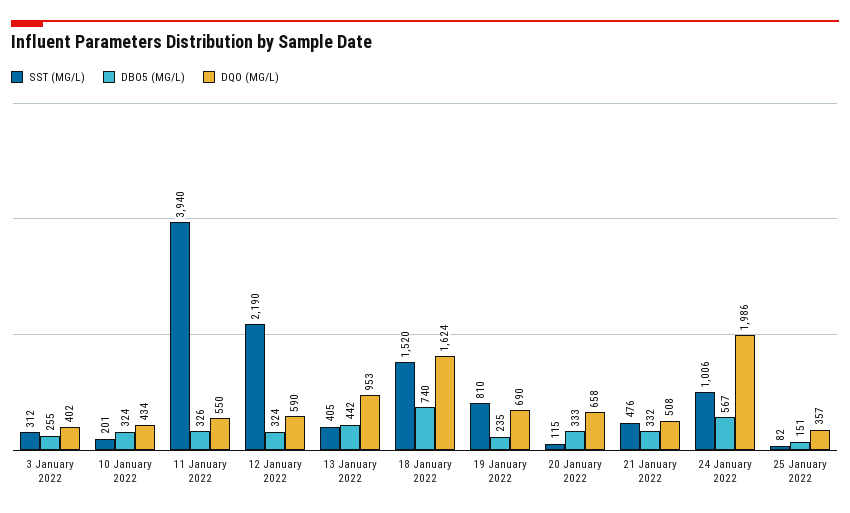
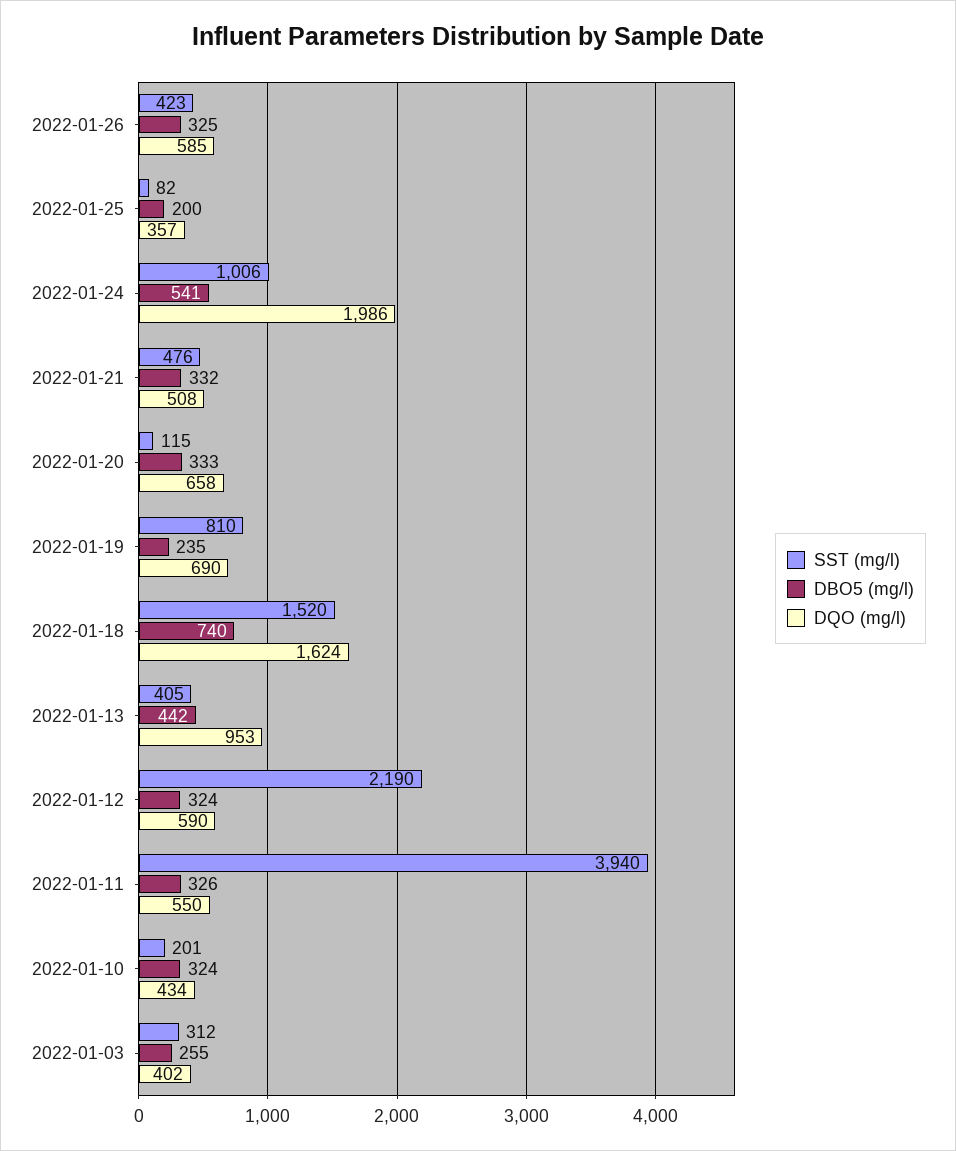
DBO5 (MG/L), 24 January 2022: 567 -> 541
DBO5 (MG/L), 25 January 2022: 151 -> 200
SST (MG/L), 2022-01-26: none -> 423
DBO5 (MG/L), 2022-01-26: none -> 325
DQO (MG/L), 2022-01-26: none -> 585

